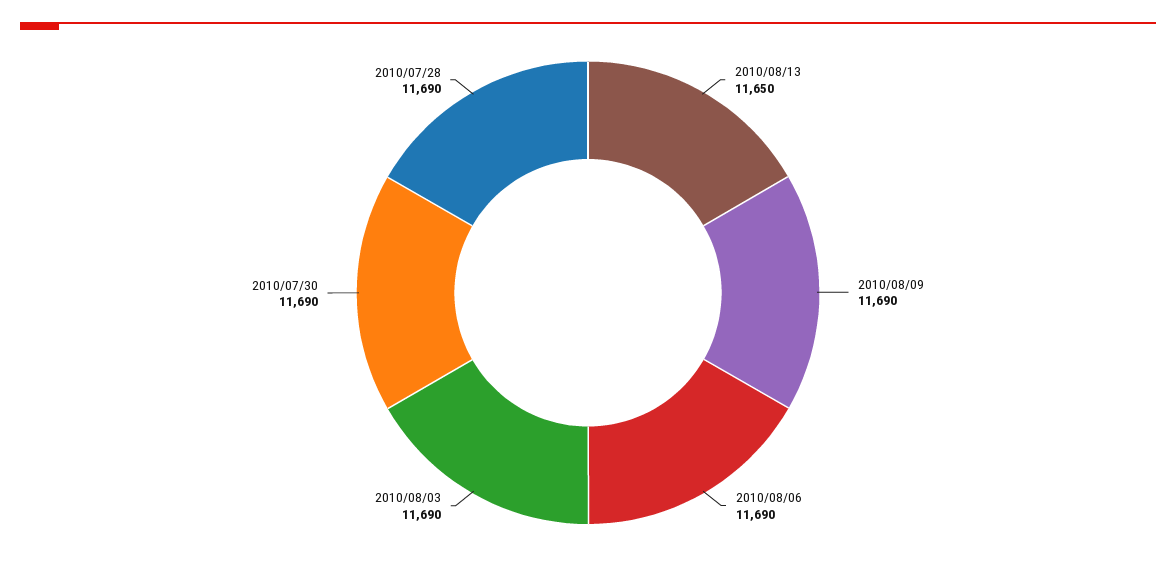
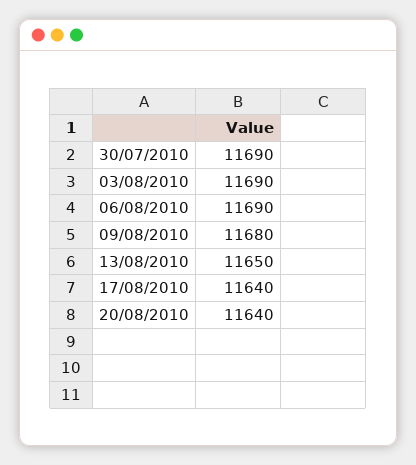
2010/08/09: 11690 -> 11680
2010/07/28: 11690 -> none
17/08/2010: none -> 11640
20/08/2010: none -> 11640

